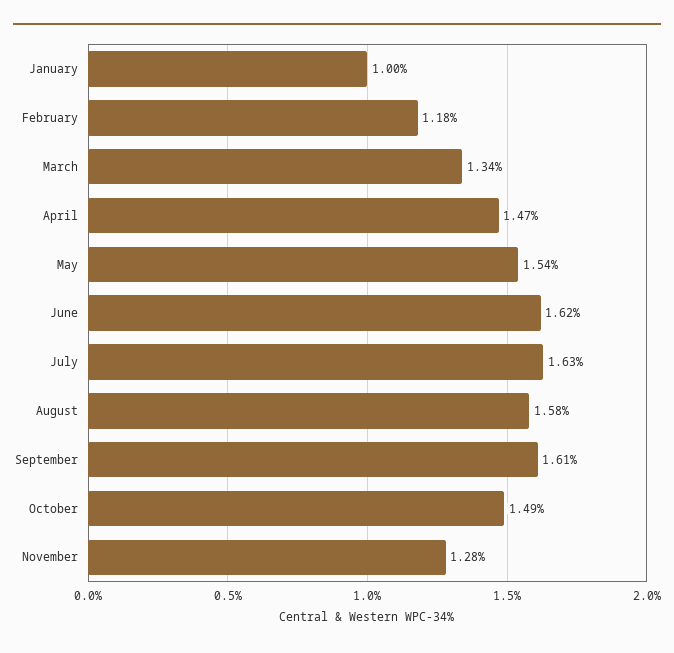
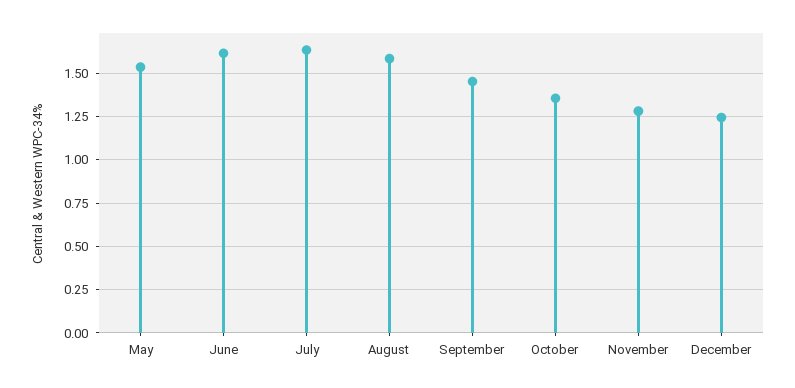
January: 1 -> none
February: 1.18 -> none
March: 1.34 -> none
April: 1.47 -> none
September: 1.61 -> 1.45
October: 1.49 -> 1.35
December: none -> 1.25

